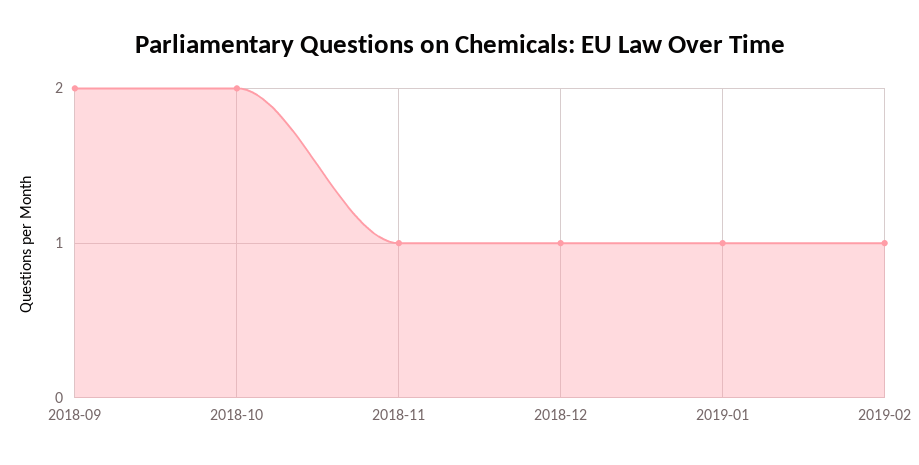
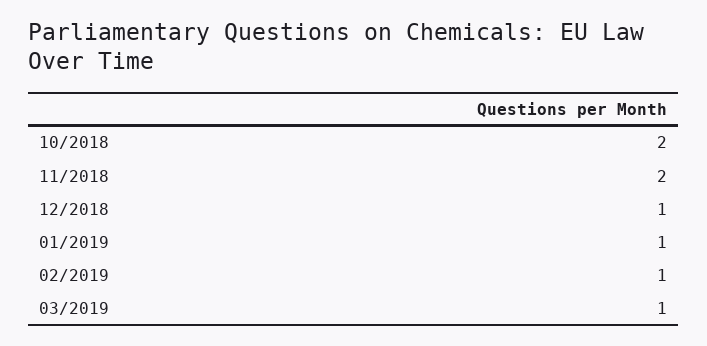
2018-09: 2 -> none
2018-11: 1 -> 2
03/2019: none -> 1

